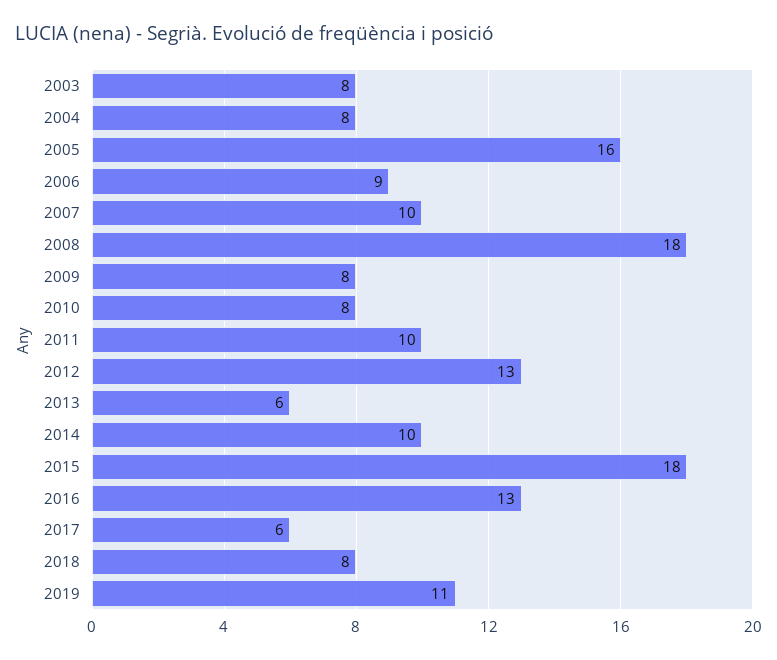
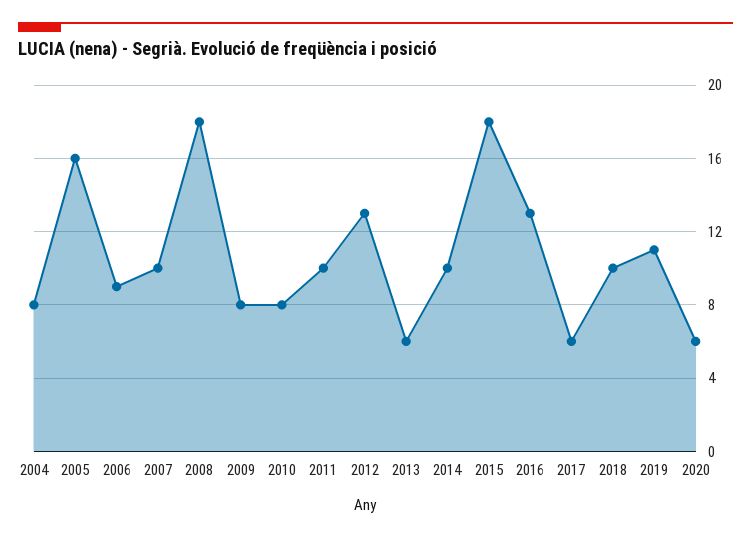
2003: 8 -> none
2018: 8 -> 10
2020: none -> 6

